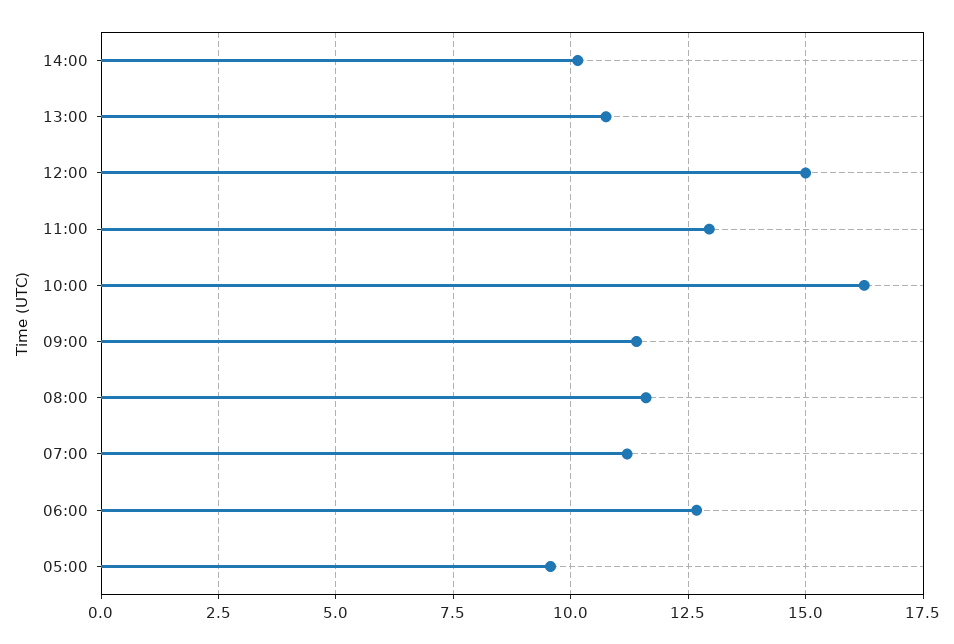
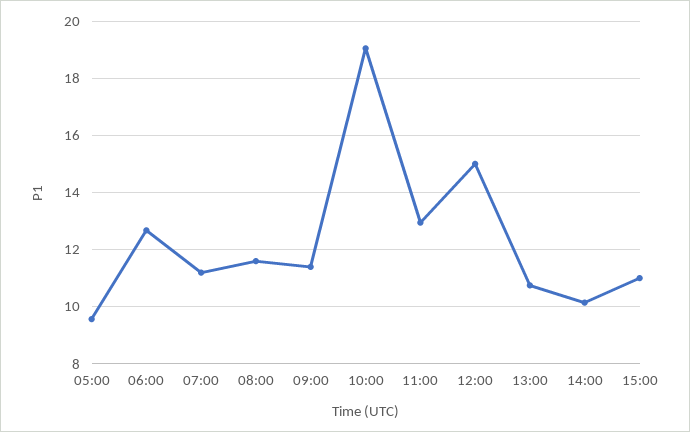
10:00: 16.25 -> 19
15:00: none -> 11

